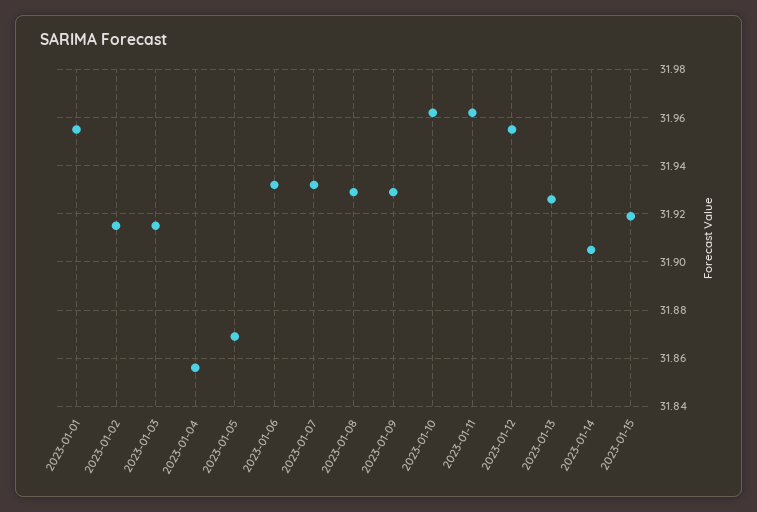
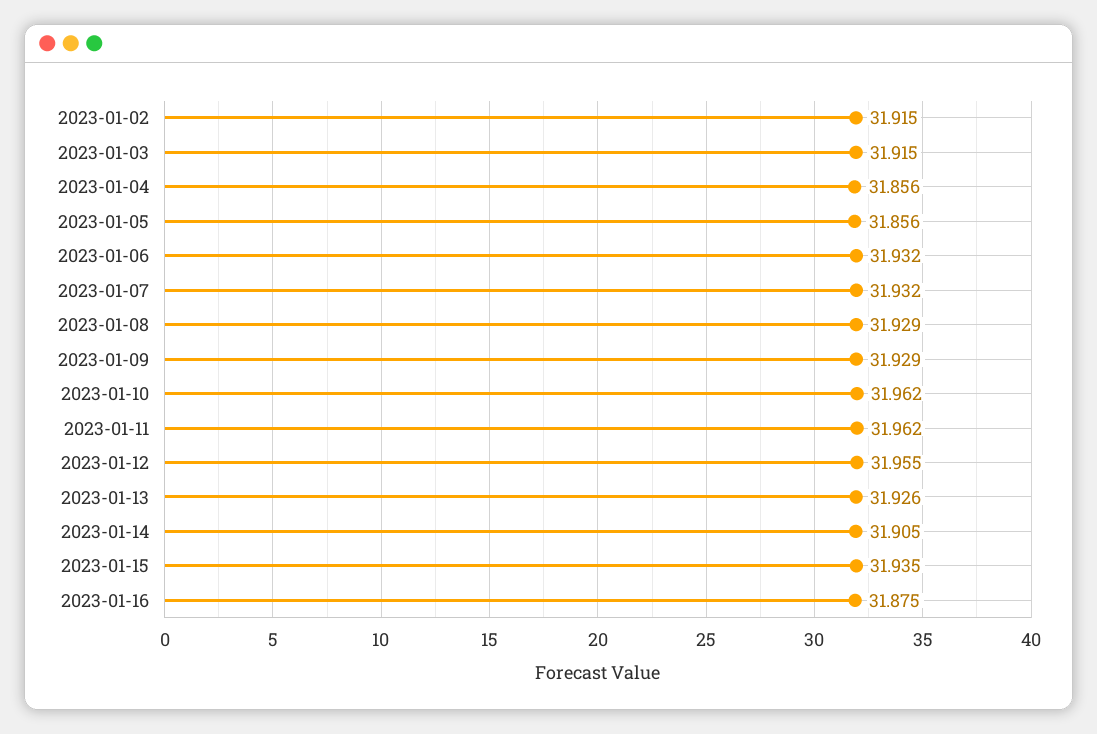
2023-01-01: 31.955 -> none
2023-01-05: 31.87 -> 31.856
2023-01-15: 31.92 -> 31.935
2023-01-16: none -> 31.875

